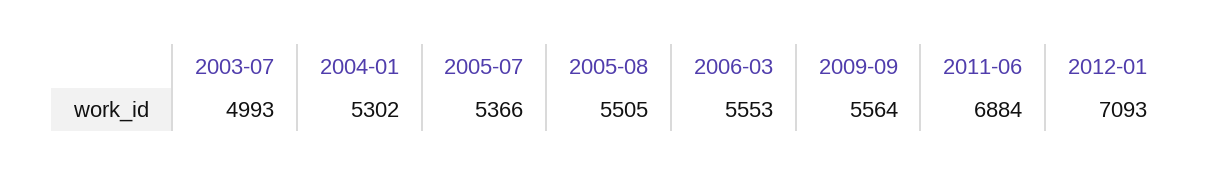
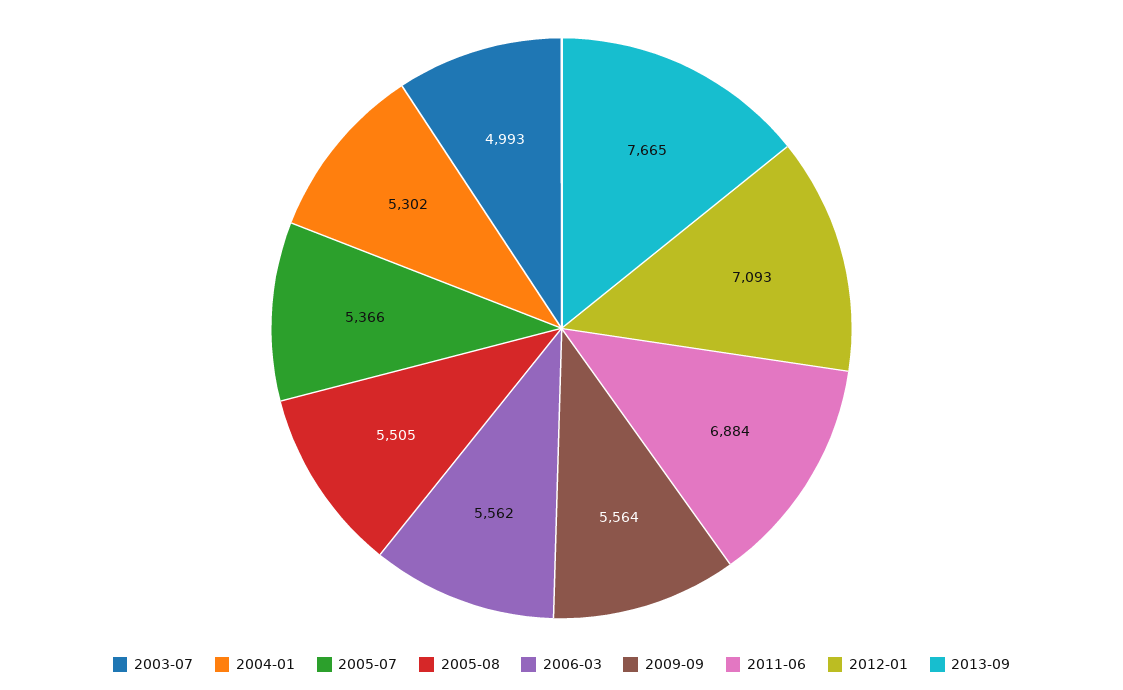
2006-03: 5553 -> 5562
2013-09: none -> 7665

